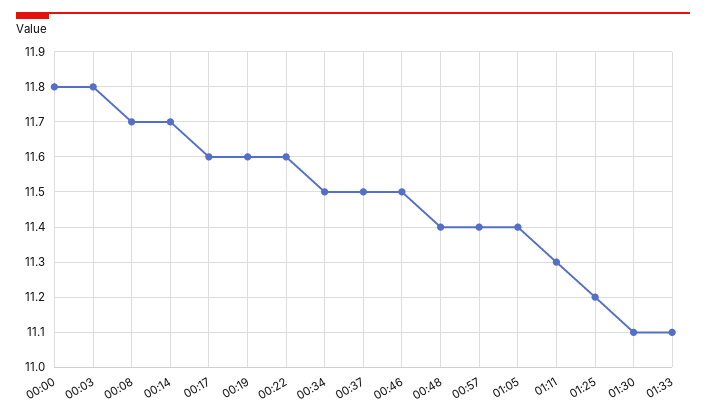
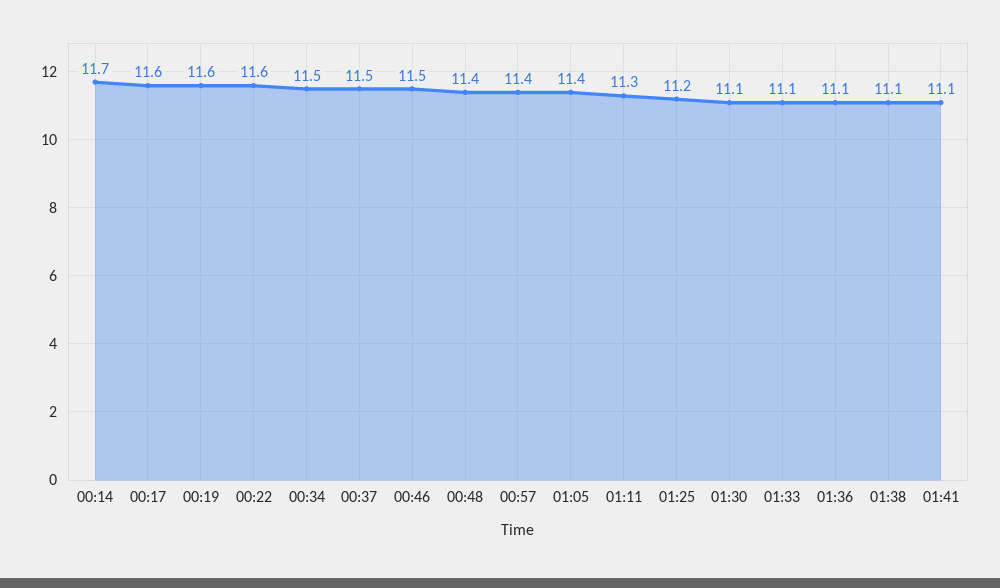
00:00: 11.8 -> none
00:03: 11.8 -> none
00:08: 11.7 -> none
01:36: none -> 11.1
01:38: none -> 11.1
01:41: none -> 11.1

